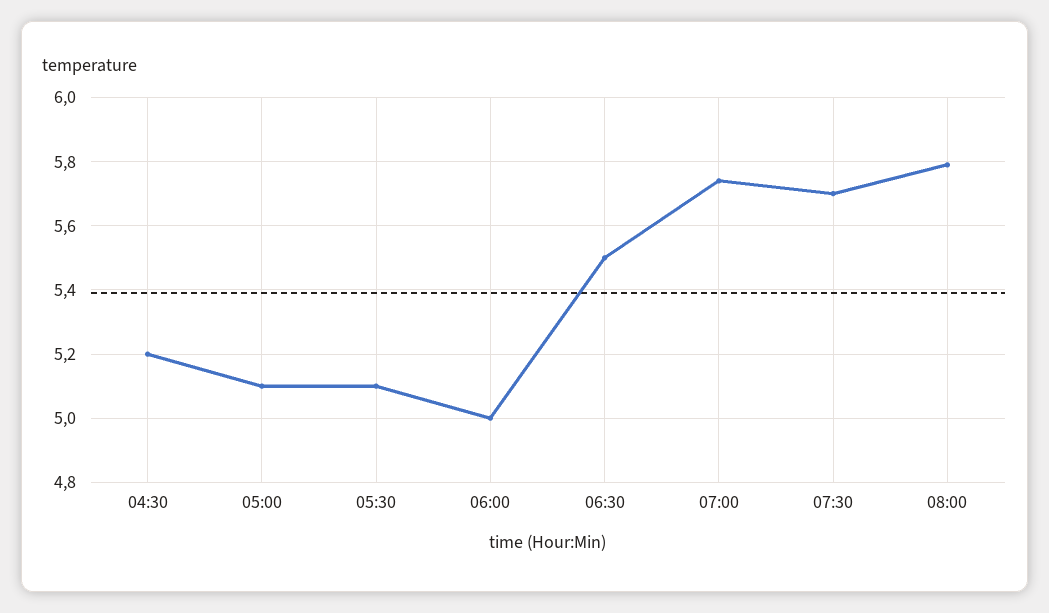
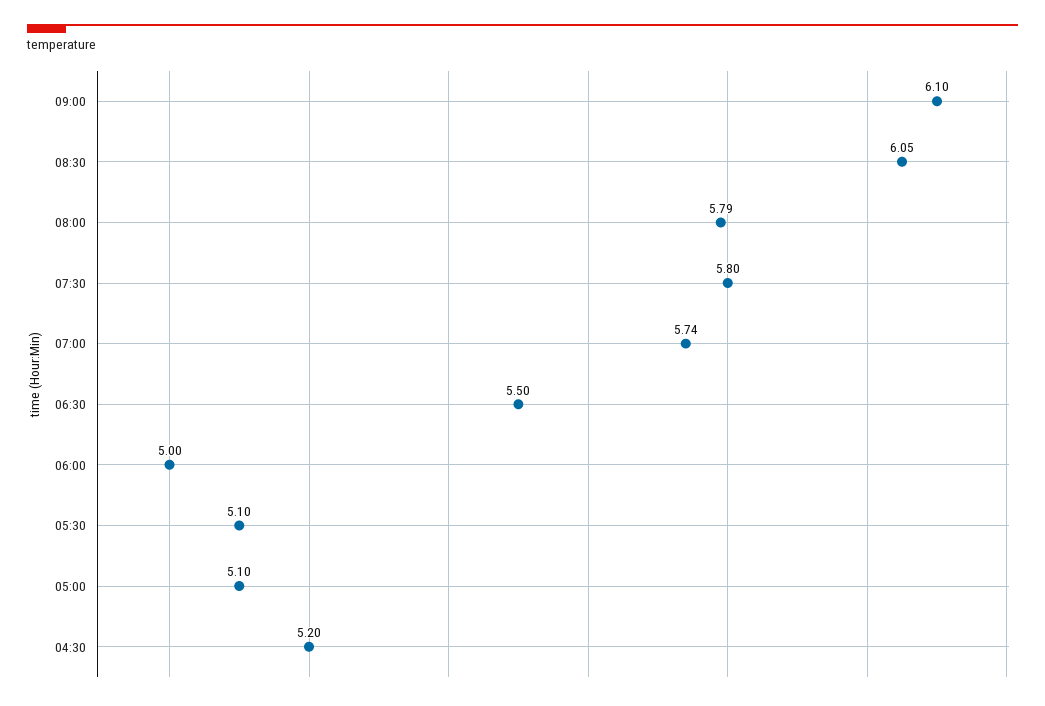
07:30: 5.7 -> 5.8
09:00: none -> 6.1
08:30: none -> 6.05

